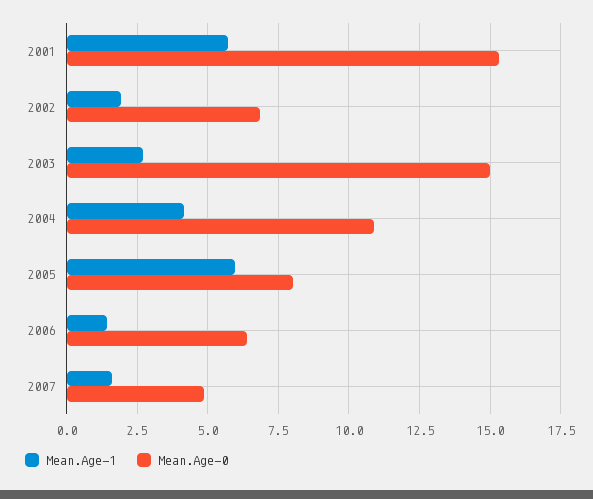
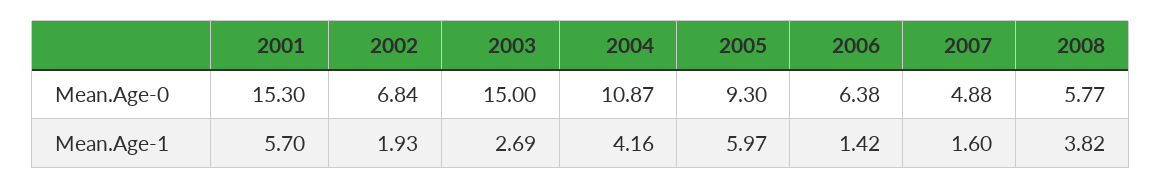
Mean.Age-0, 2005: 8 -> 9.3
Mean.Age-0, 2008: none -> 5.77
Mean.Age-1, 2008: none -> 3.82

